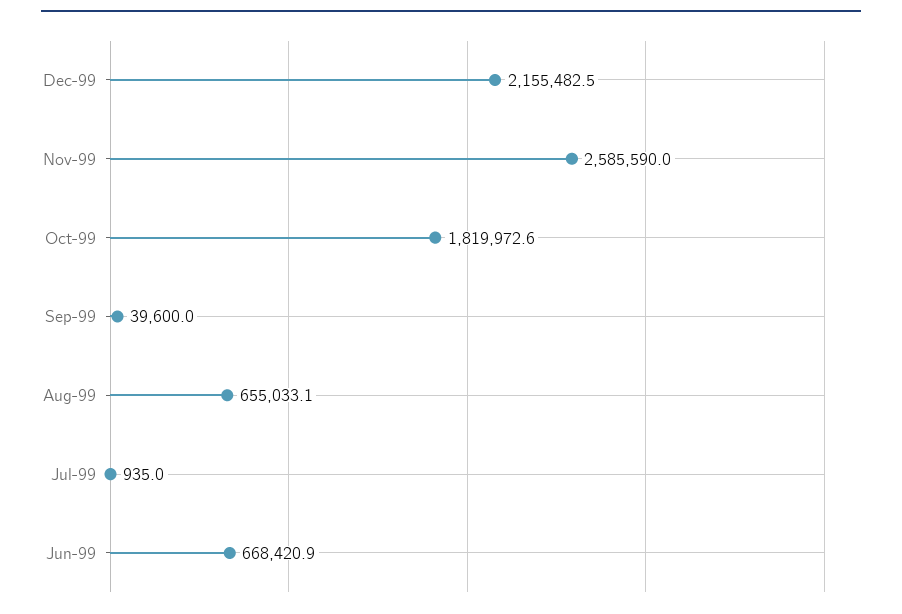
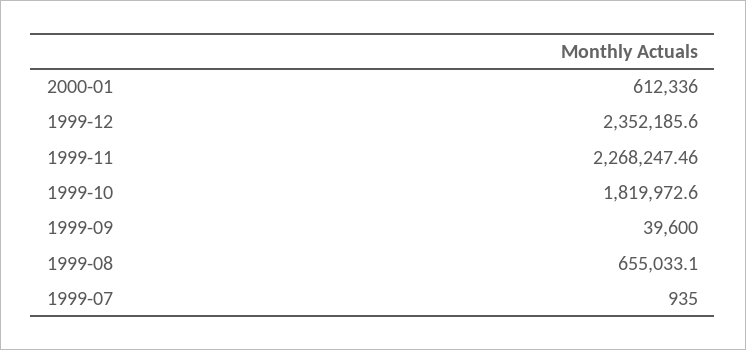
Dec-99: 2155482.5 -> 2352185.6
Nov-99: 2585590 -> 2268247.46
Jun-99: 668420.9 -> none
2000-01: none -> 612336

